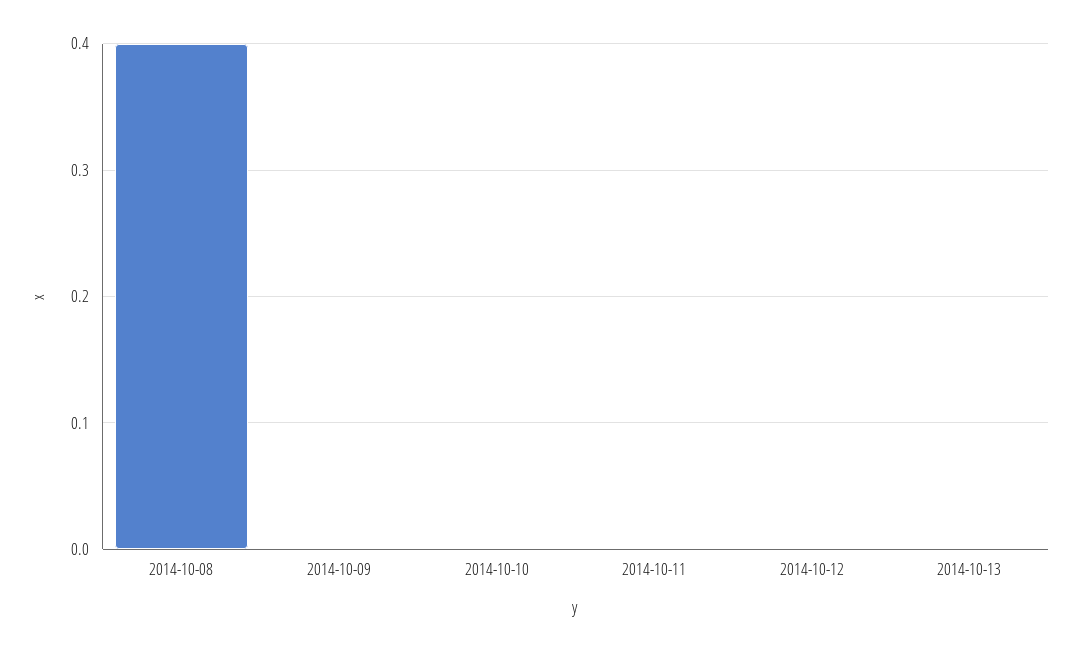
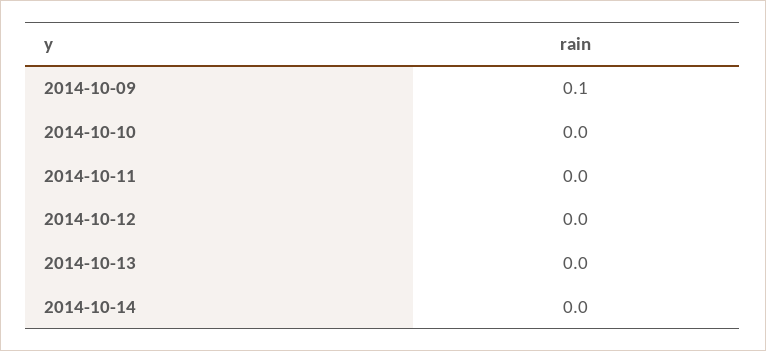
2014-10-08: 0.4 -> none
2014-10-09: 0 -> 0.1
2014-10-14: none -> 0

